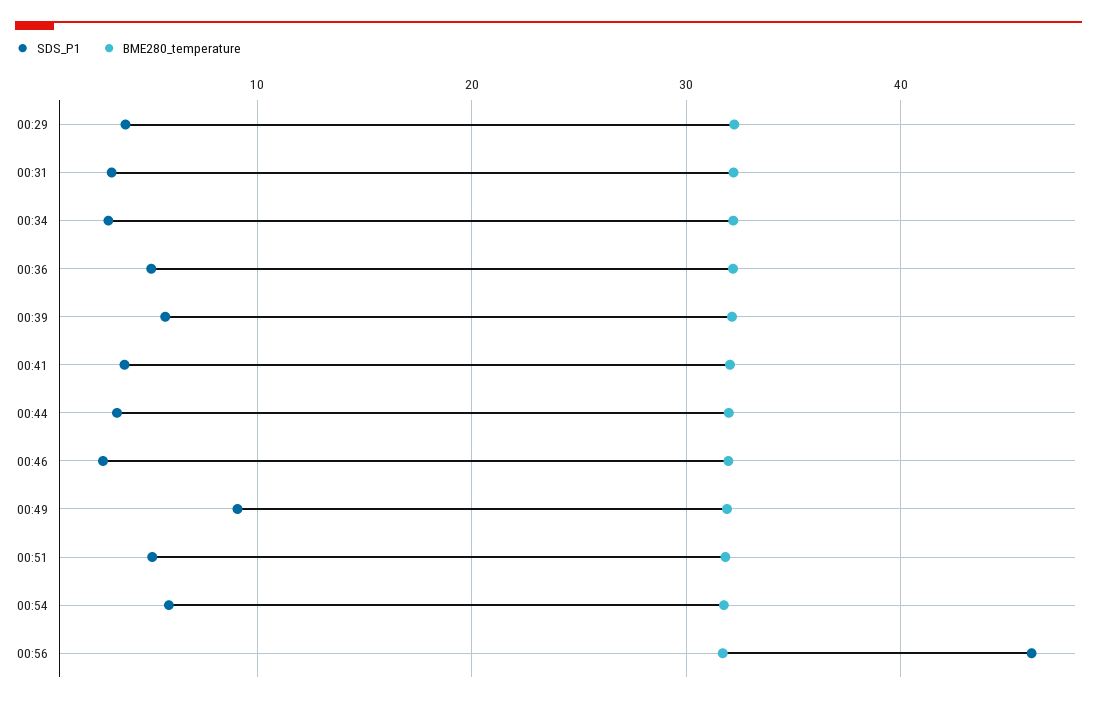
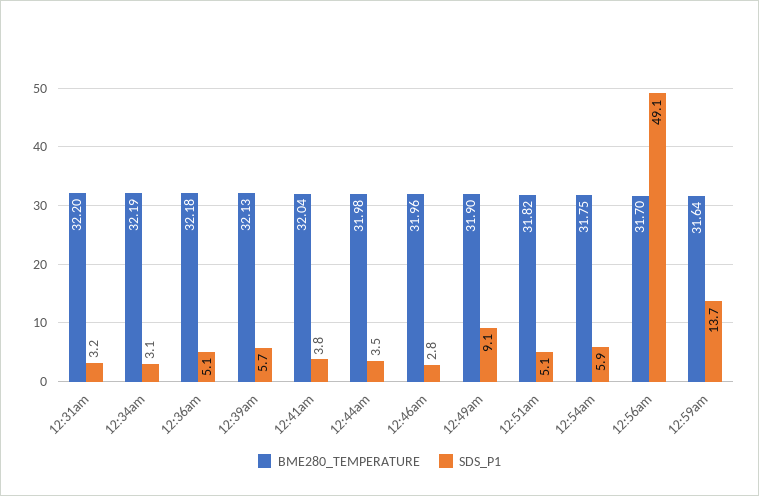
SDS_P1, 00:29: 4 -> none
BME280_temperature, 00:29: 32 -> none
SDS_P1, 00:56: 46 -> 49.1
BME280_temperature, 12:59am: none -> 31.64
SDS_P1, 12:59am: none -> 13.7

